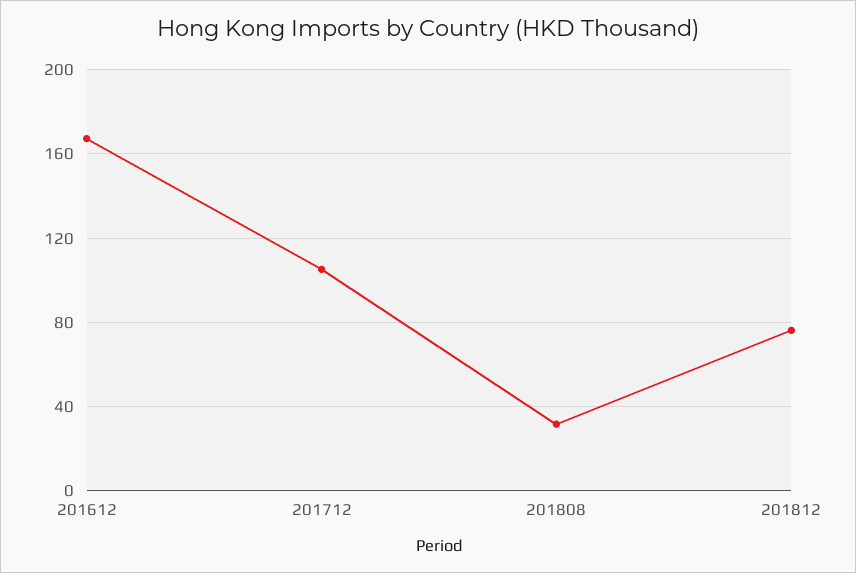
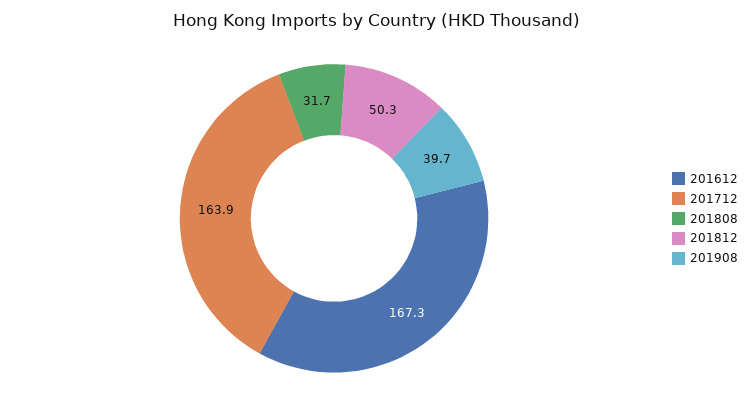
201712: 105 -> 163.9
201812: 75 -> 50.3
201908: none -> 39.7

